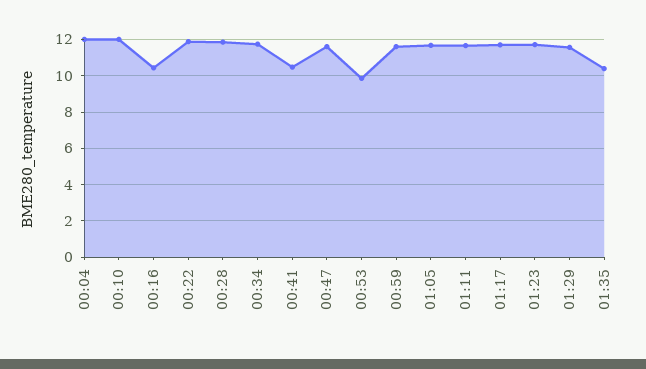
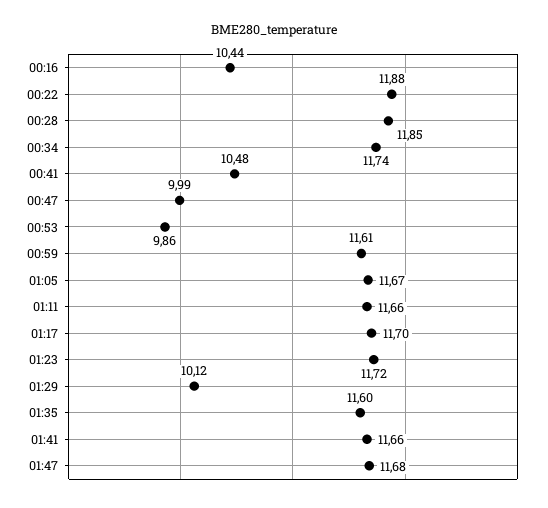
00:04: 12 -> none
00:10: 12 -> none
00:47: 11.5 -> 9.99
01:29: 11.5 -> 10.12
01:35: 10.5 -> 11.6
01:41: none -> 11.66
01:47: none -> 11.68

